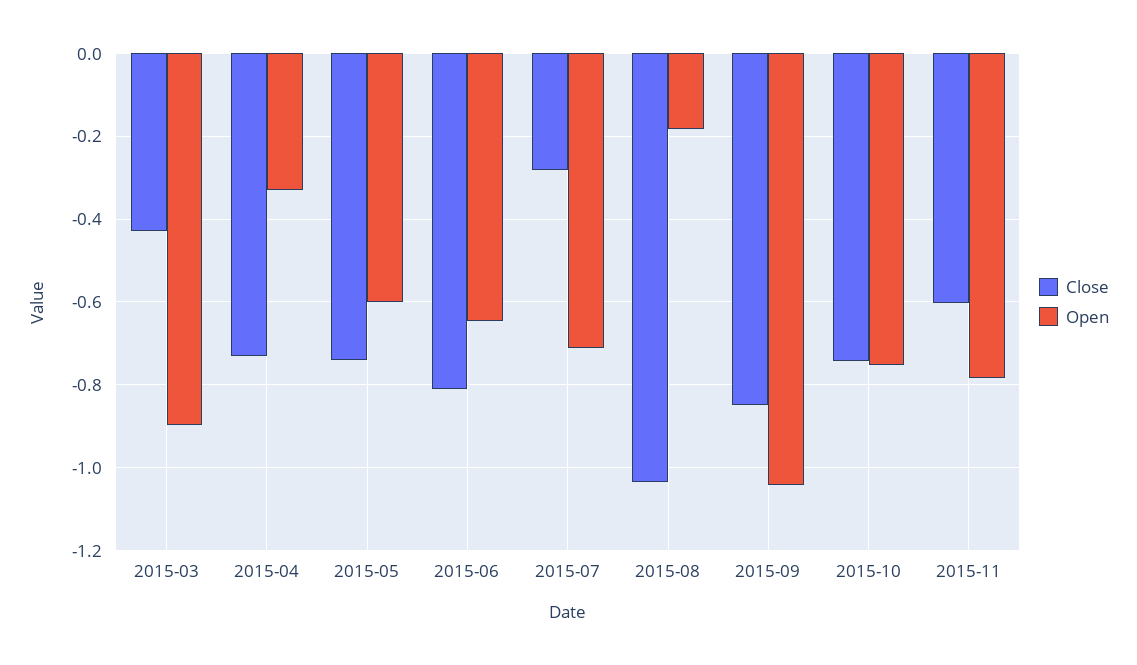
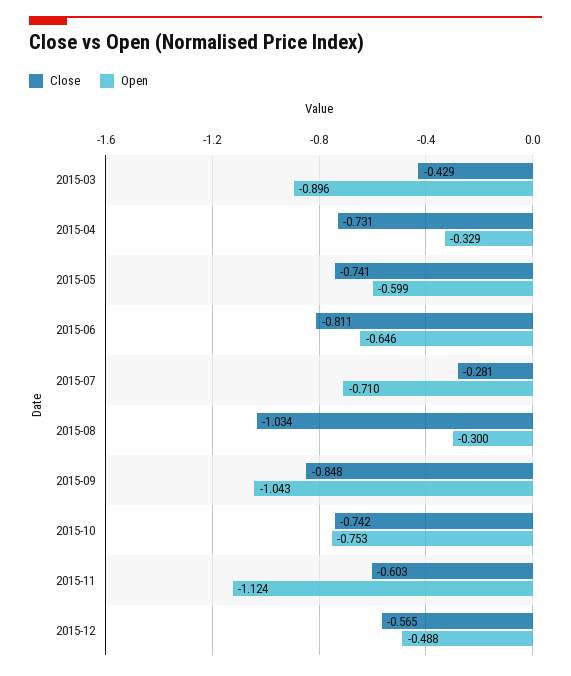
Open, 2015-08: -0.18 -> -0.3
Open, 2015-11: -0.78 -> -1.124
Close, 2015-12: none -> -0.565
Open, 2015-12: none -> -0.488

